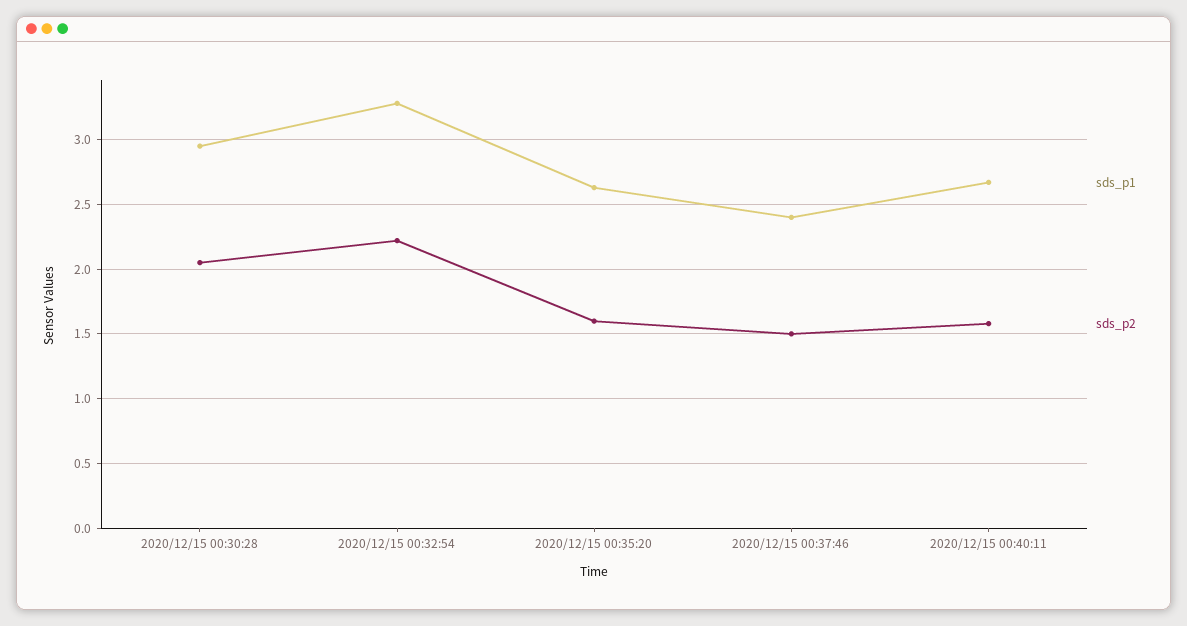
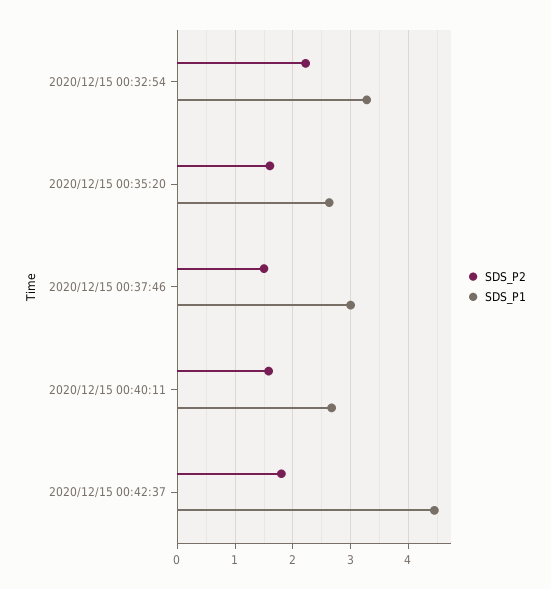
sds_p1, 2020/12/15 00:30:28: 2.95 -> none
sds_p2, 2020/12/15 00:30:28: 2.05 -> none
sds_p1, 2020/12/15 00:37:46: 2.4 -> 3
sds_p2, 2020/12/15 00:42:37: none -> 1.8
sds_p1, 2020/12/15 00:42:37: none -> 4.4

